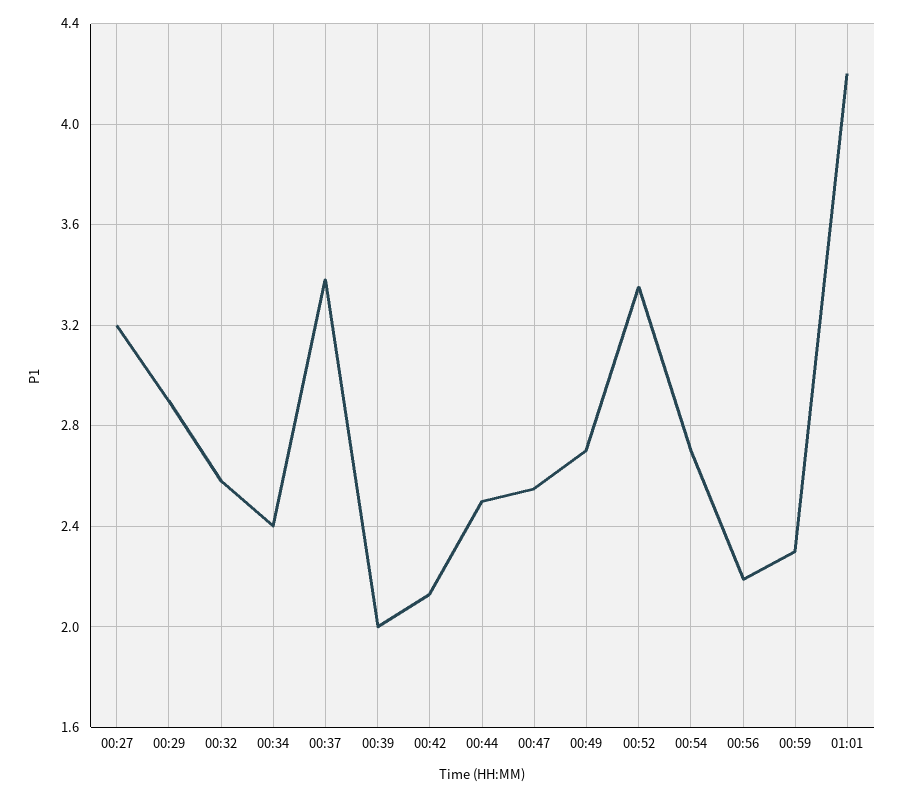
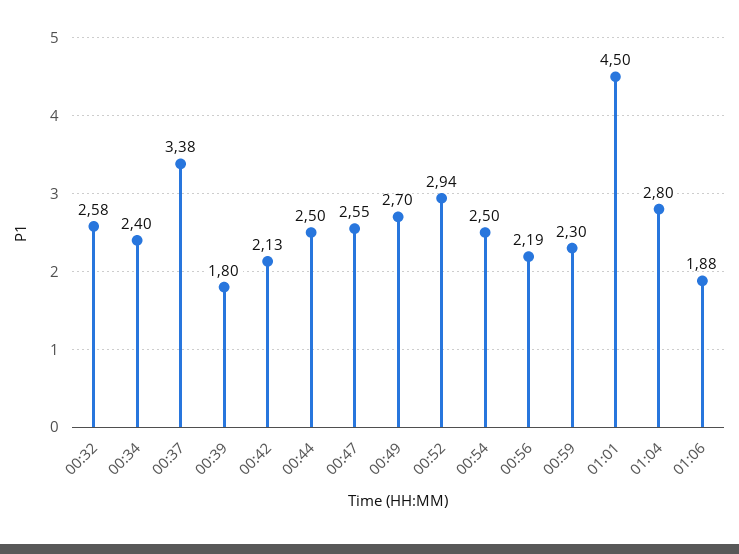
00:27: 3.2 -> none
00:29: 2.9 -> none
00:39: 2 -> 1.8
00:52: 3.35 -> 2.94
00:54: 2.7 -> 2.5
01:01: 4.2 -> 4.5
01:04: none -> 2.8
01:06: none -> 1.88

